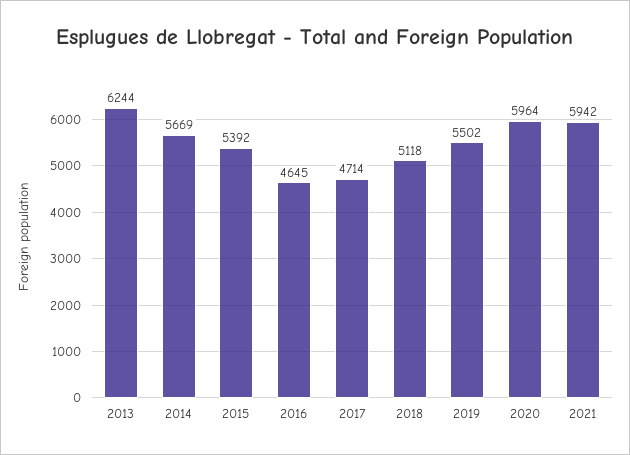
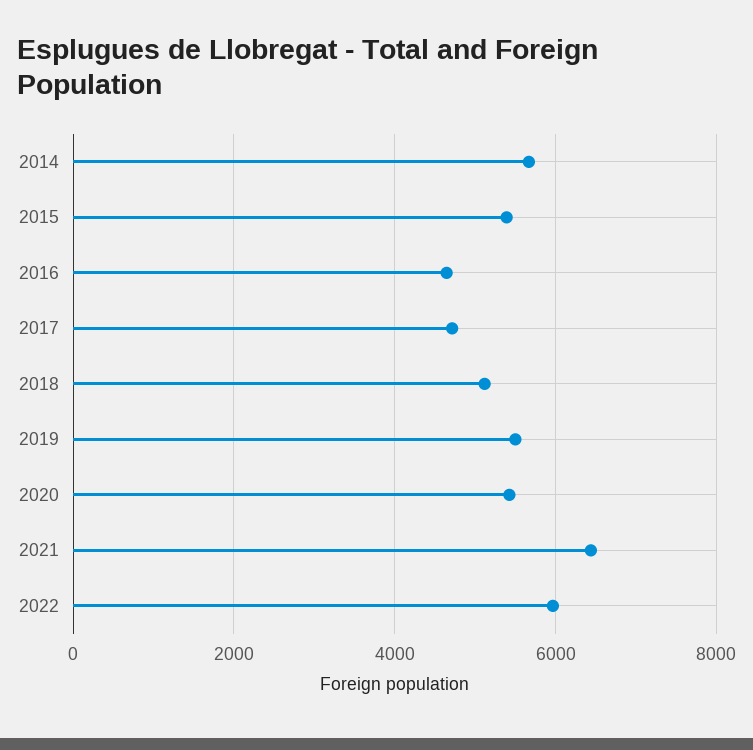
2013: 6244 -> none
2020: 5964 -> 5400
2021: 5942 -> 6400
2022: none -> 6000

